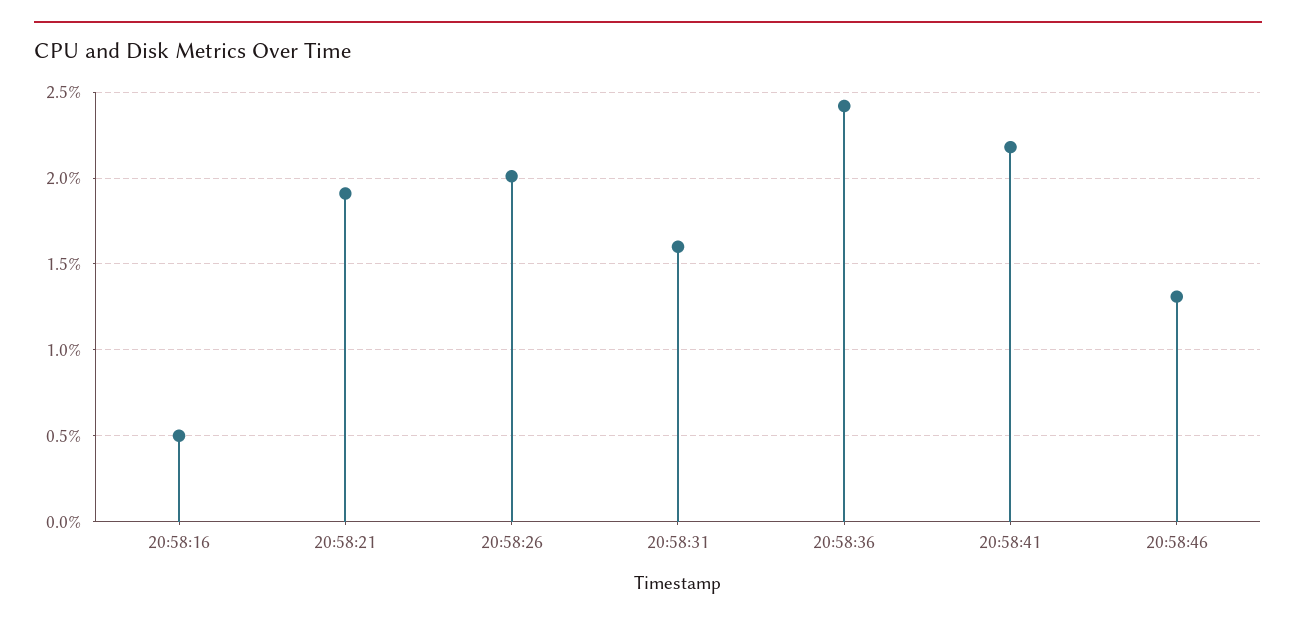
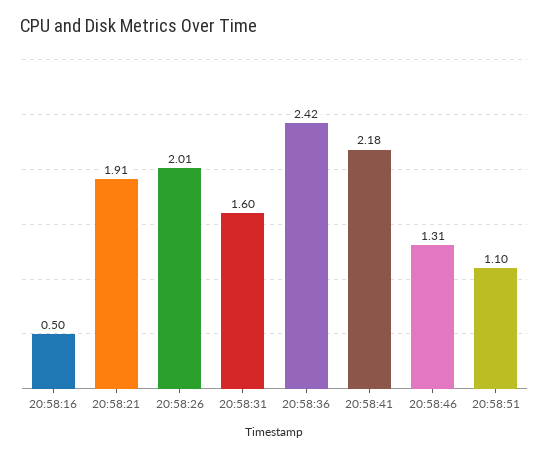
20:58:51: none -> 1.1

